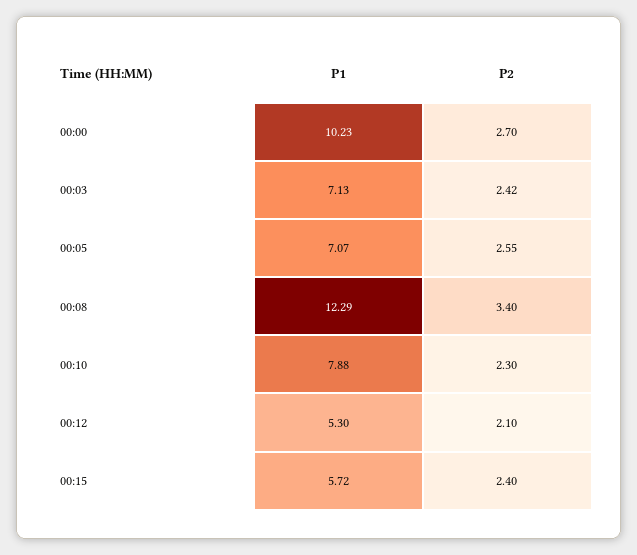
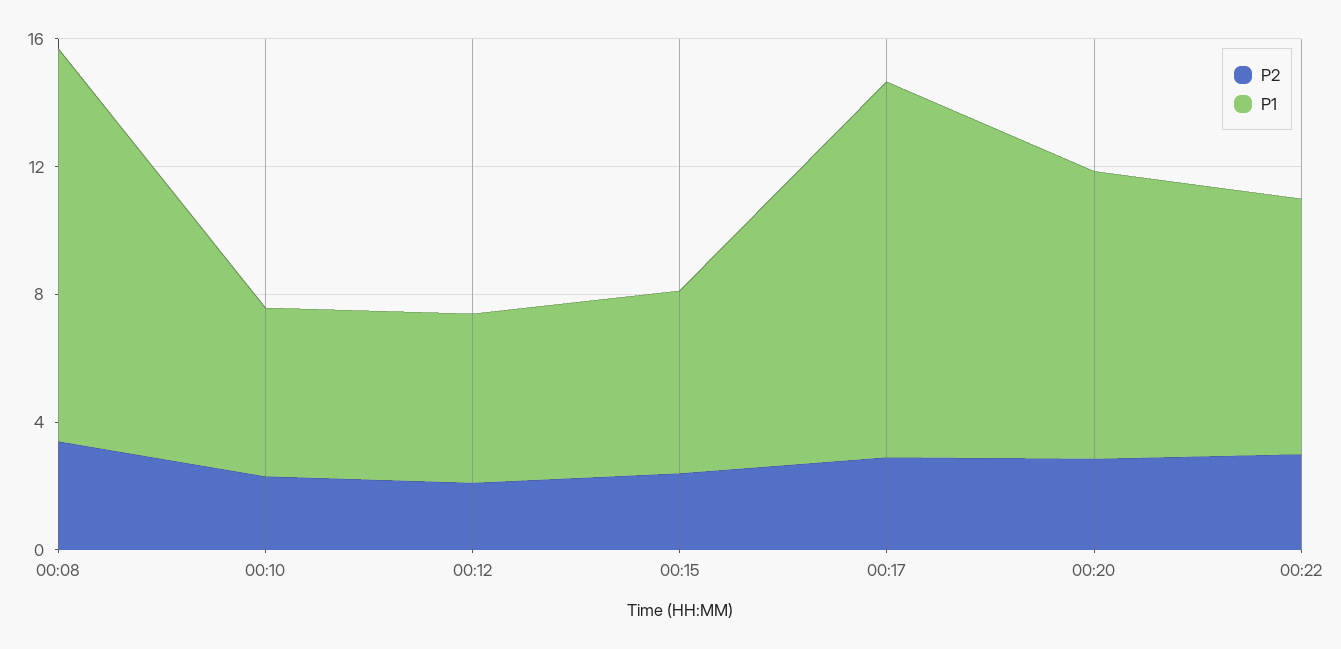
P1, 00:00: 10.23 -> none
P2, 00:00: 2.7 -> none
P1, 00:03: 7.13 -> none
P2, 00:03: 2.42 -> none
P1, 00:05: 7.07 -> none
P2, 00:05: 2.55 -> none
P1, 00:10: 7.88 -> 5
P2, 00:17: none -> 3
P1, 00:17: none -> 12
P2, 00:20: none -> 3
P1, 00:20: none -> 9
P2, 00:22: none -> 3
P1, 00:22: none -> 8

